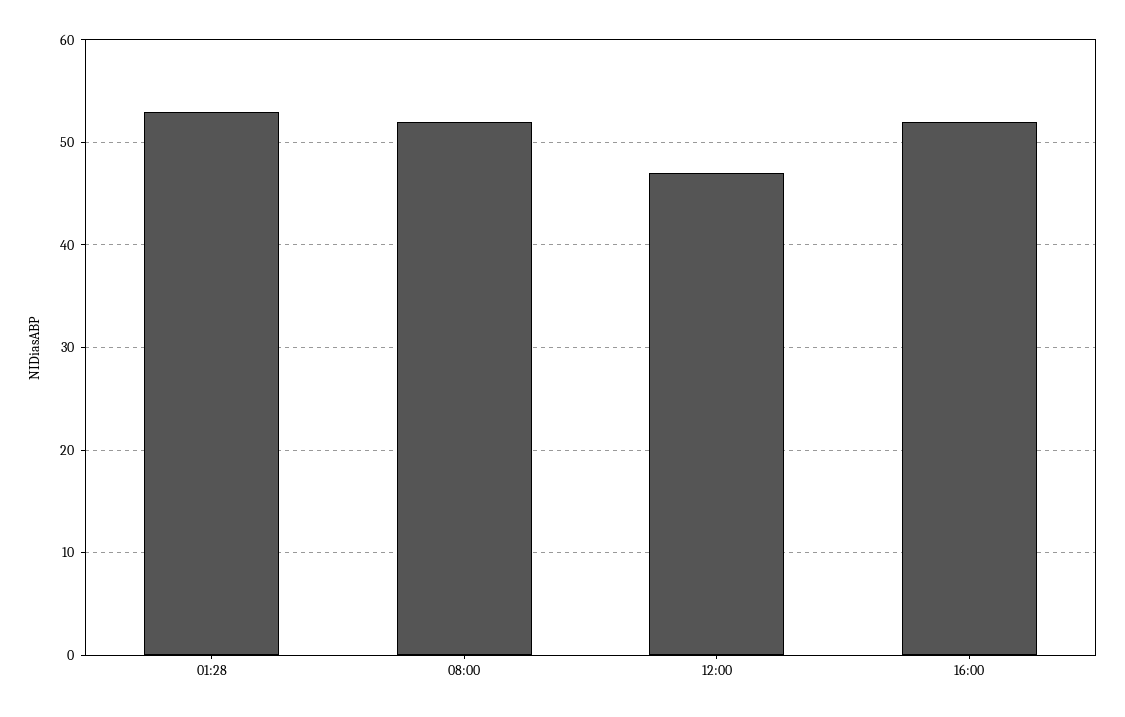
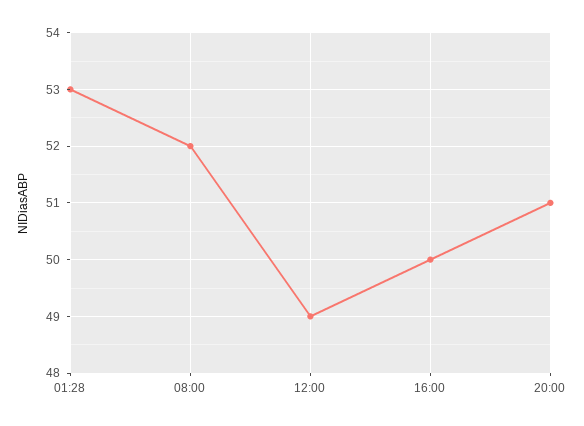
12:00: 47 -> 49
16:00: 52 -> 50
20:00: none -> 51

